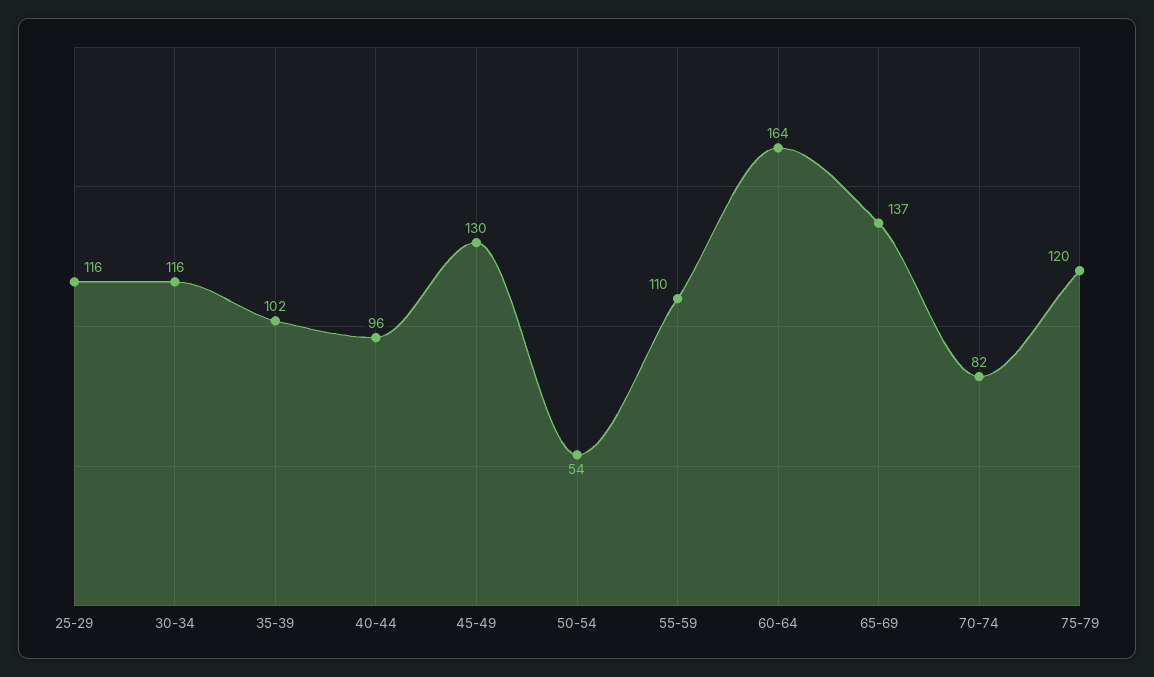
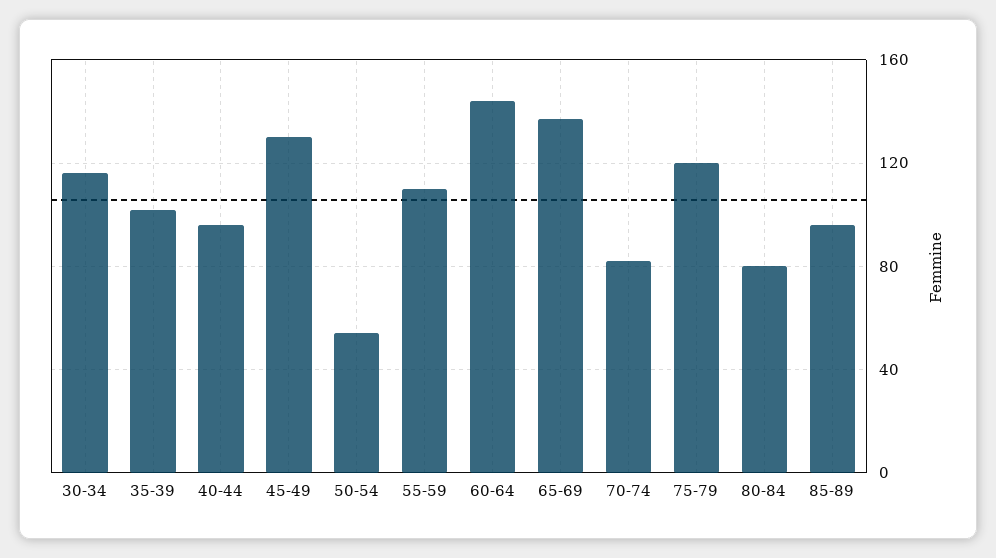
25-29: 116 -> none
60-64: 164 -> 145
80-84: none -> 80
85-89: none -> 95

